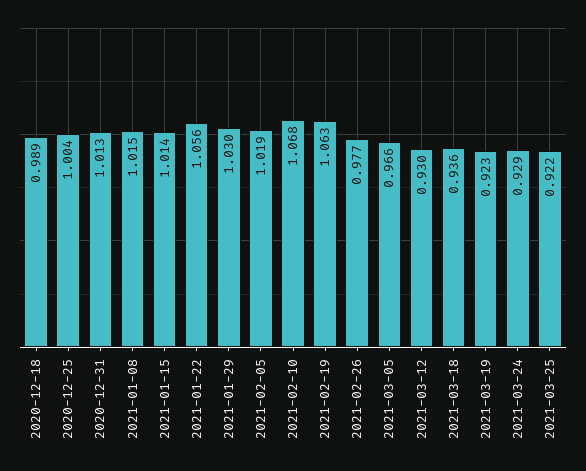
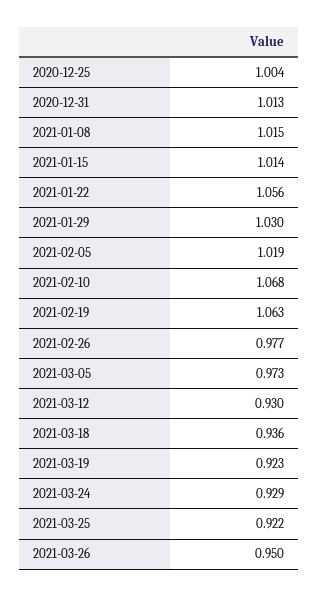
2020-12-18: 0.989 -> none
2021-03-05: 0.966 -> 0.973
2021-03-26: none -> 0.95

